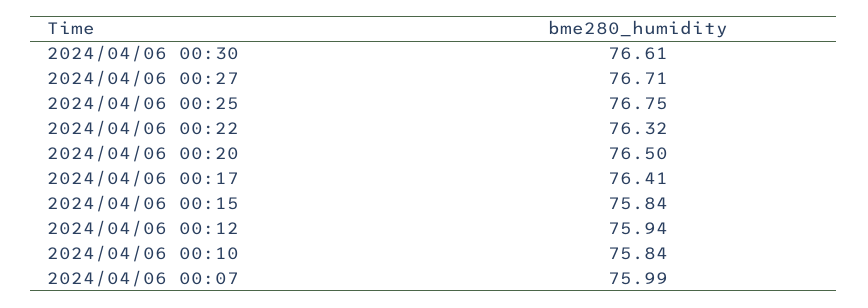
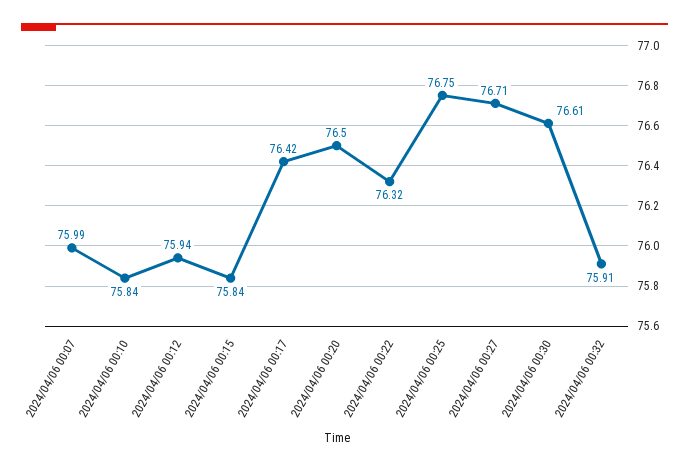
2024/04/06 00:17: 76.41 -> 76.42
2024/04/06 00:32: none -> 75.91

